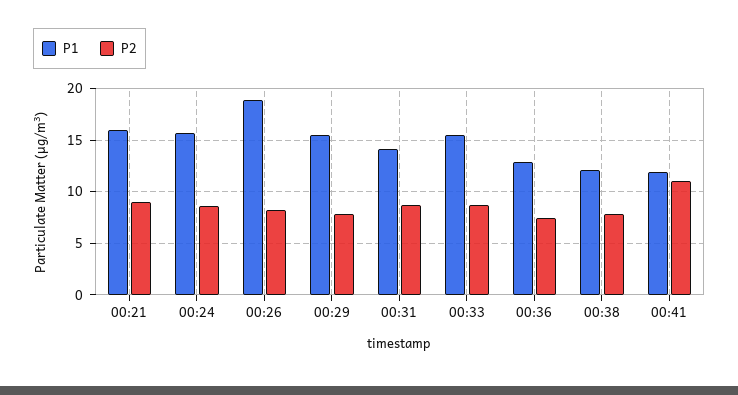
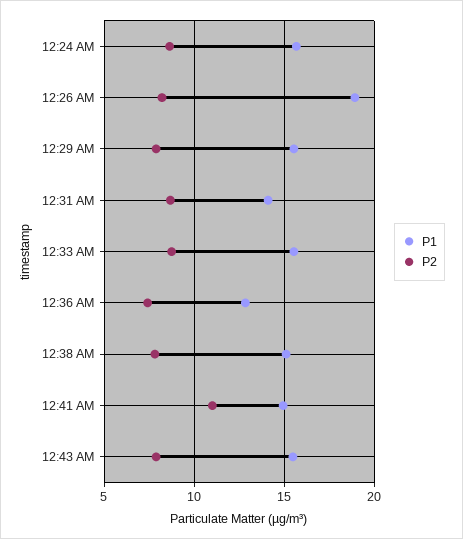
P1, 00:21: 16 -> none
P2, 00:21: 9 -> none
P1, 00:38: 12 -> 15
P1, 00:41: 12 -> 15
P1, 12:43 AM: none -> 15.5
P2, 12:43 AM: none -> 8

